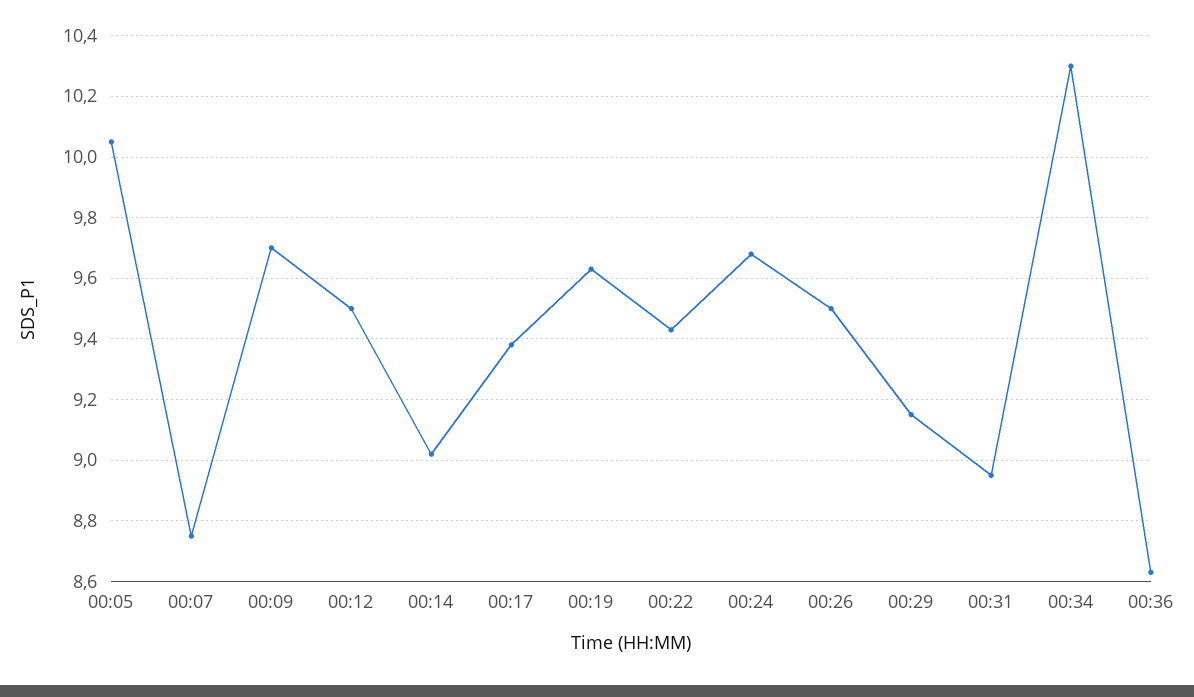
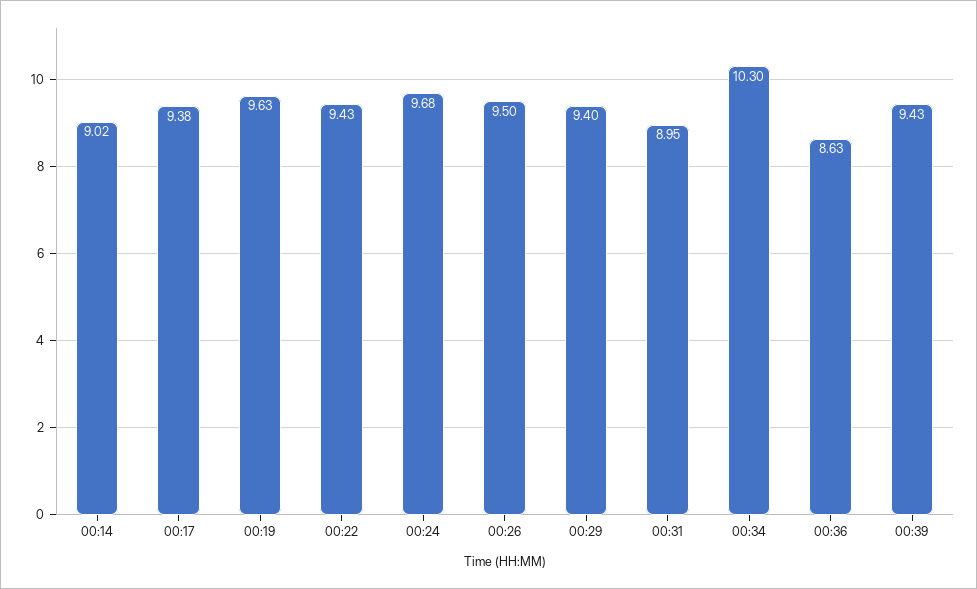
00:05: 10.05 -> none
00:07: 8.75 -> none
00:09: 9.7 -> none
00:12: 9.5 -> none
00:29: 9.15 -> 9.4
00:39: none -> 9.43

